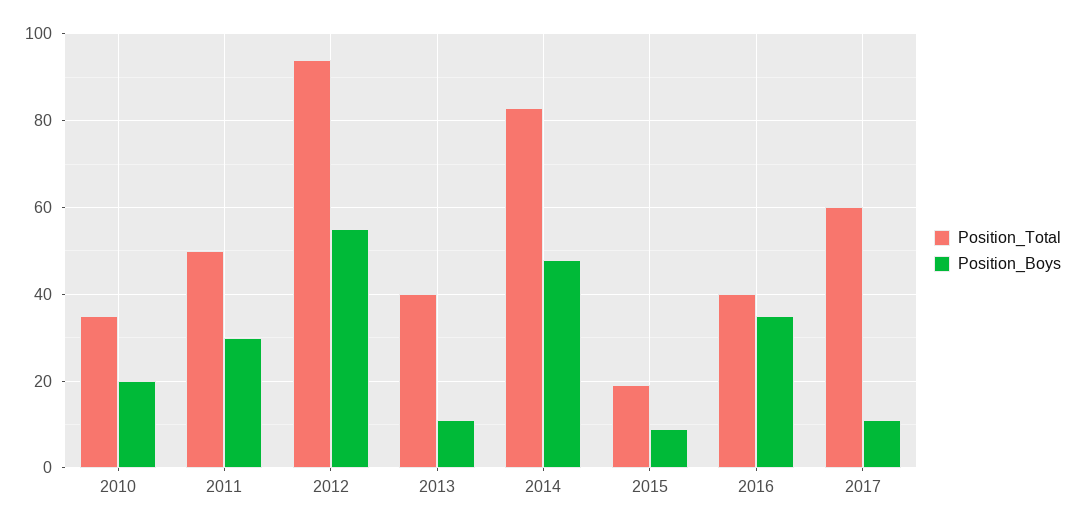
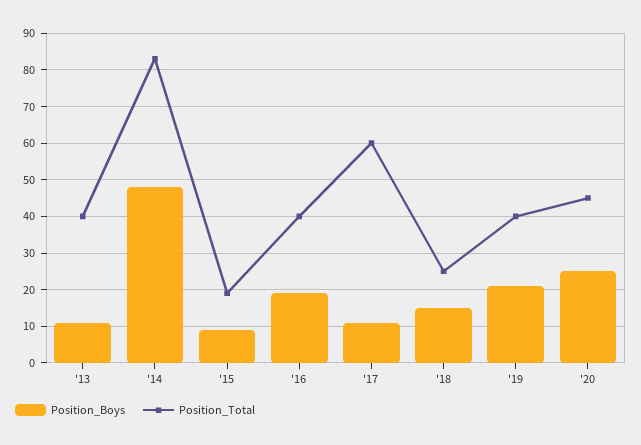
Position_Total, 2010: 35 -> none
Position_Boys, 2010: 20 -> none
Position_Total, 2011: 50 -> none
Position_Boys, 2011: 30 -> none
Position_Total, 2012: 95 -> none
Position_Boys, 2012: 55 -> none
Position_Boys, 2016: 35 -> 20
Position_Boys, '18: none -> 15
Position_Total, '18: none -> 25
Position_Boys, '19: none -> 20
Position_Total, '19: none -> 40
Position_Boys, '20: none -> 25
Position_Total, '20: none -> 45

